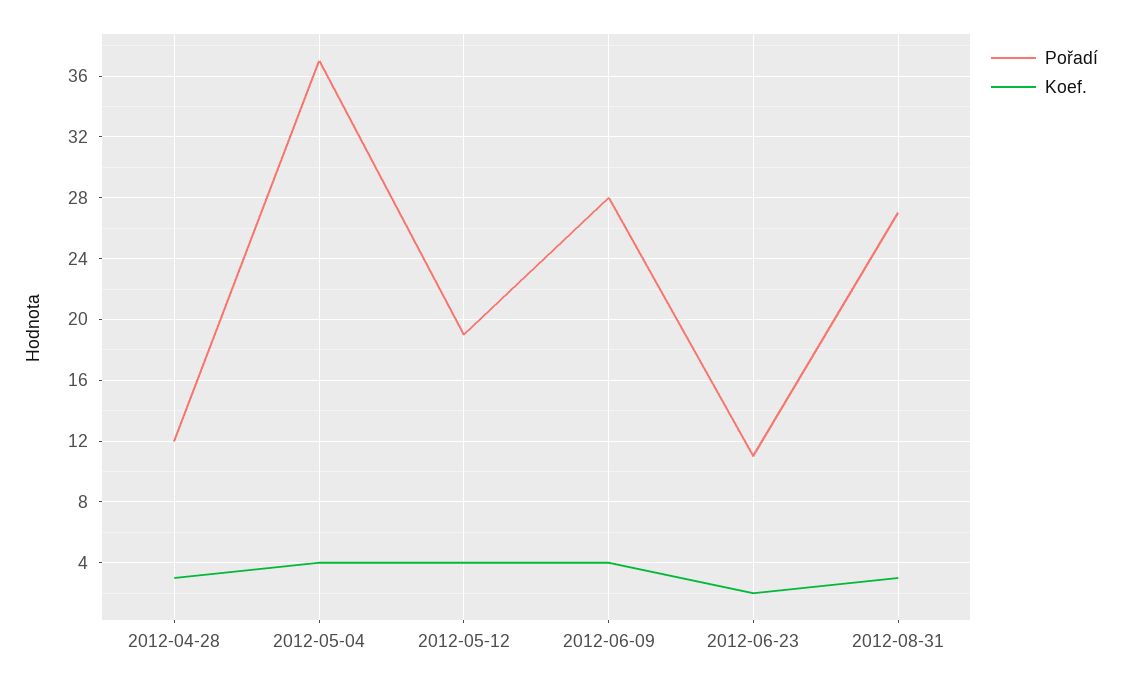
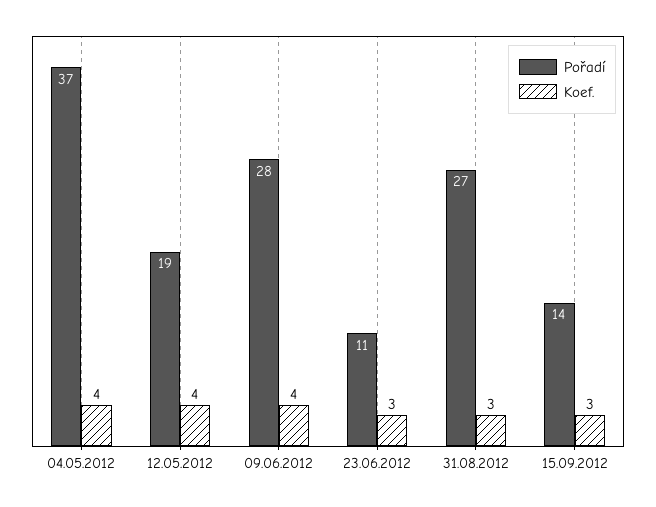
Pořadí, 2012-04-28: 12 -> none
Koef., 2012-04-28: 3 -> none
Koef., 2012-06-23: 2 -> 3
Pořadí, 15.09.2012: none -> 14
Koef., 15.09.2012: none -> 3

